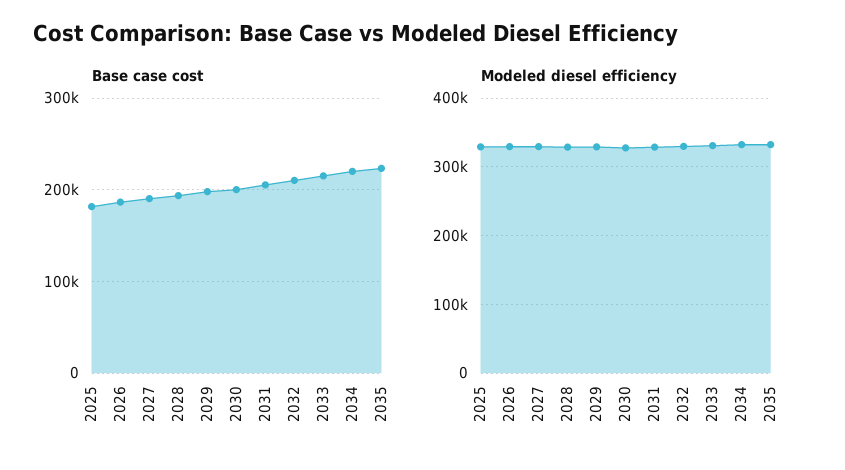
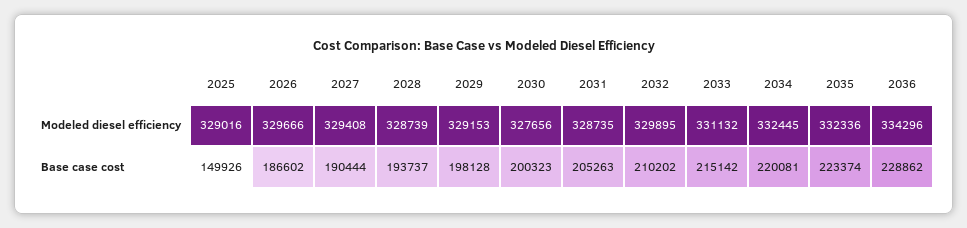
Base case cost, 2025: 180000 -> 149926
Modeled diesel efficiency, 2036: none -> 334296
Base case cost, 2036: none -> 228862

